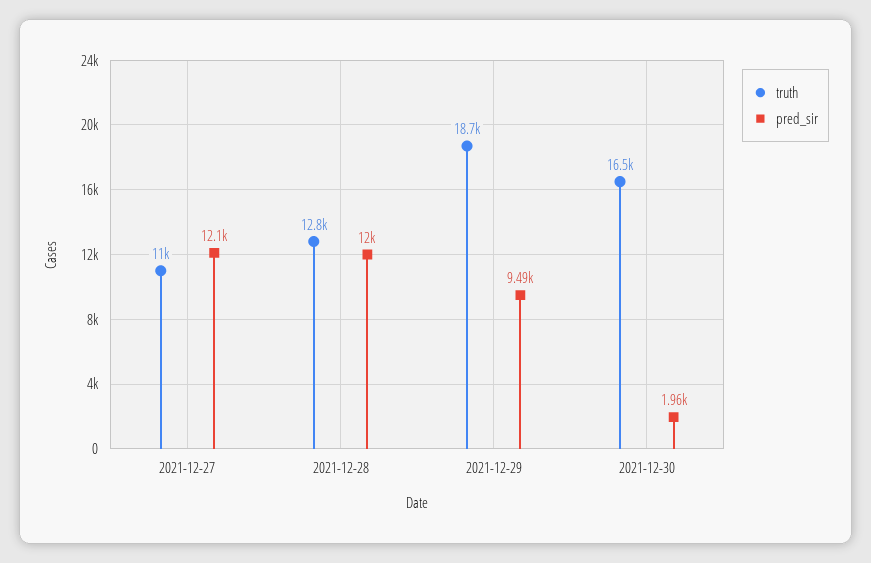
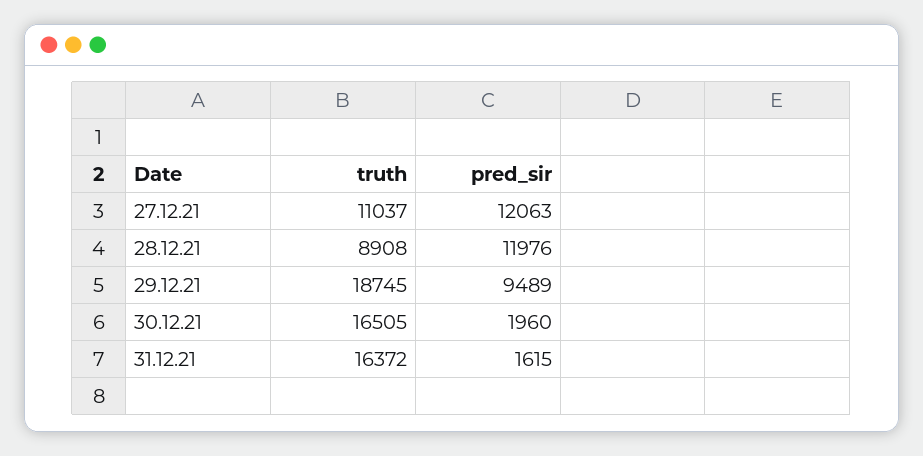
truth, 2021-12-28: 12800 -> 8908
truth, 31.12.21: none -> 16372
pred_sir, 31.12.21: none -> 1615

